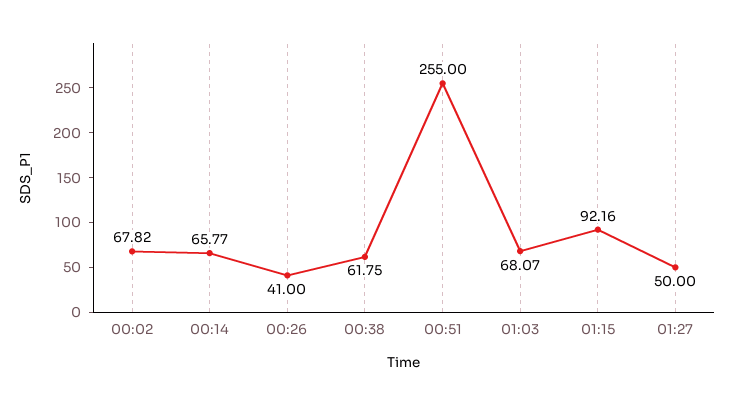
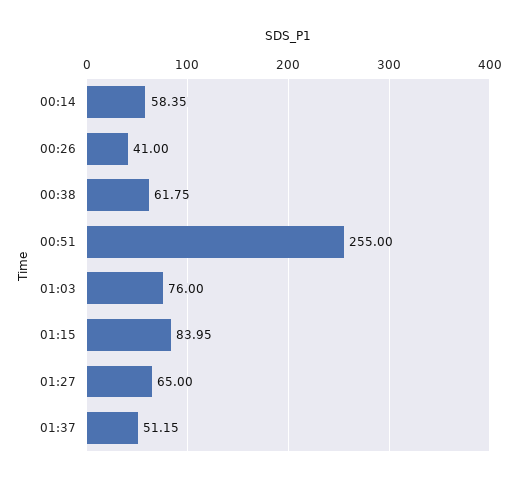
00:02: 67.82 -> none
00:14: 65.77 -> 58.35
01:03: 68.07 -> 76
01:15: 92.16 -> 83.95
01:27: 50 -> 65
01:37: none -> 51.15

